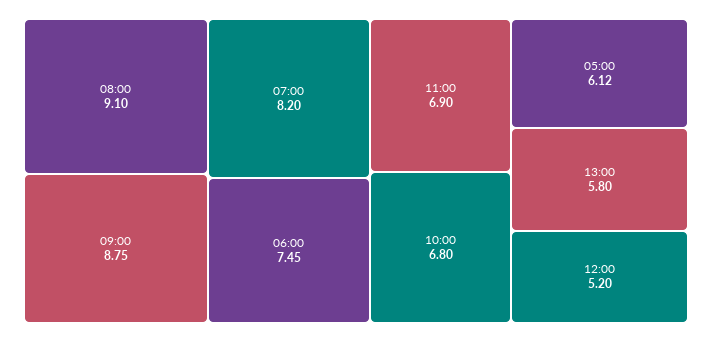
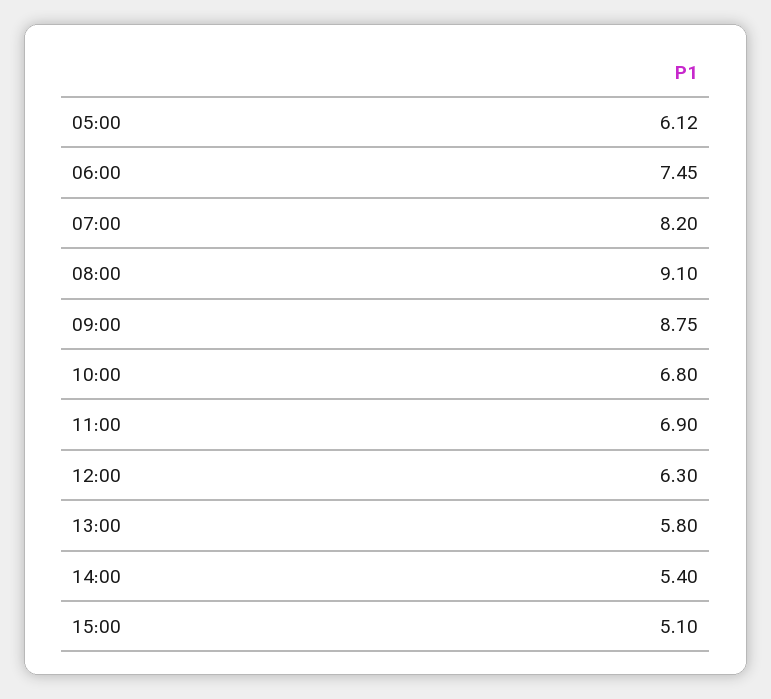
12:00: 5.2 -> 6.3
14:00: none -> 5.4
15:00: none -> 5.1

